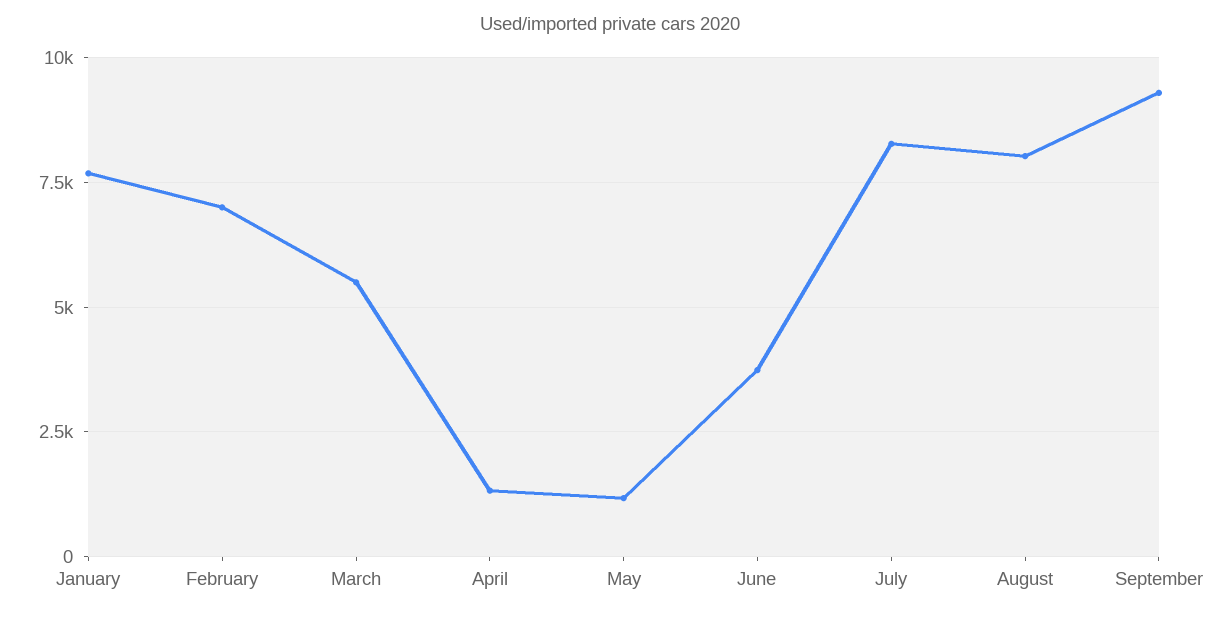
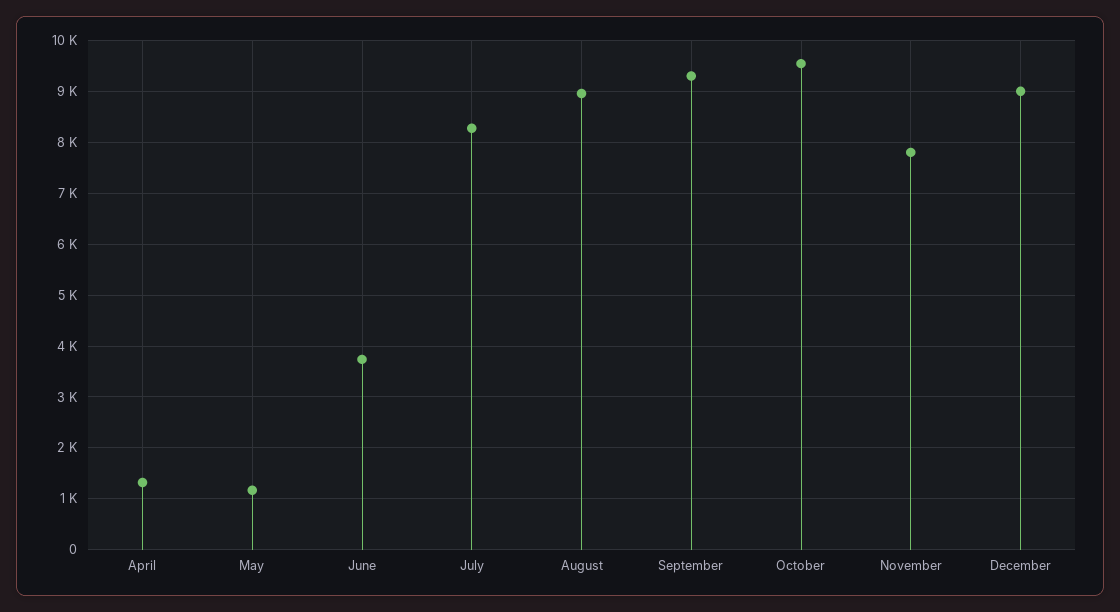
January: 7750 -> none
February: 7000 -> none
March: 5500 -> none
August: 8000 -> 9000
October: none -> 9600
November: none -> 7800
December: none -> 9000

